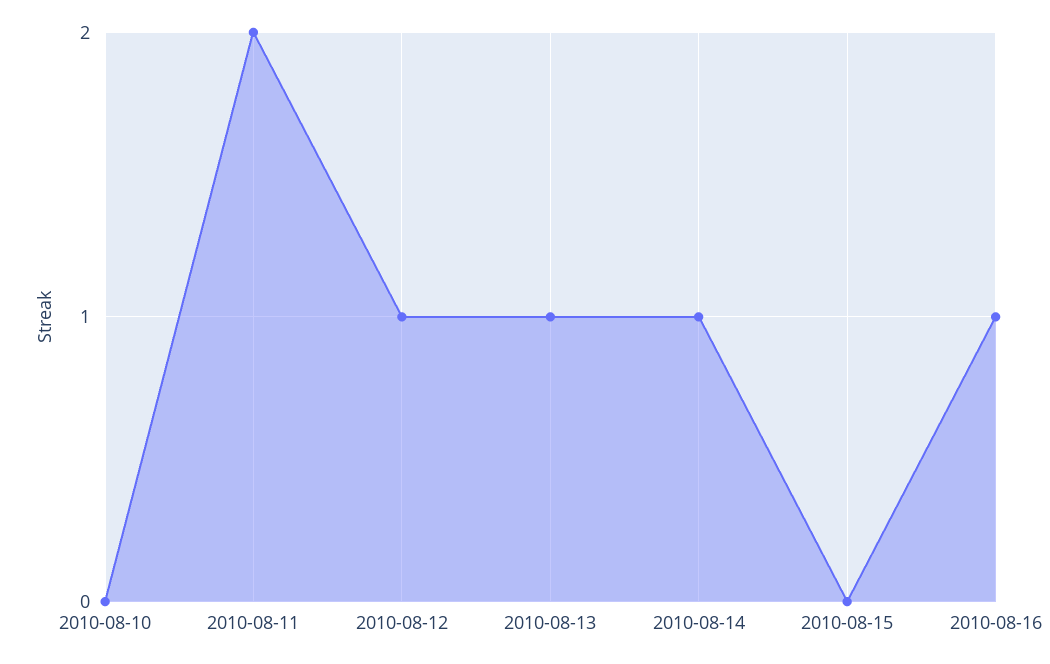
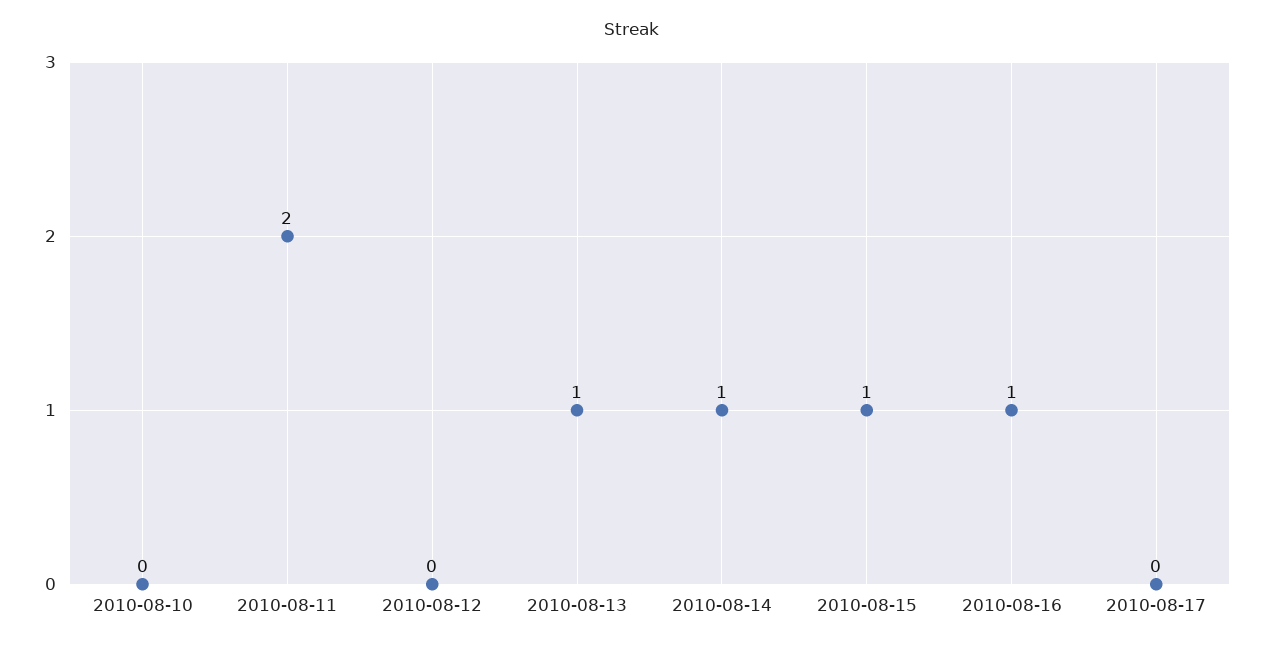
2010-08-12: 1 -> 0
2010-08-15: 0 -> 1
2010-08-17: none -> 0

